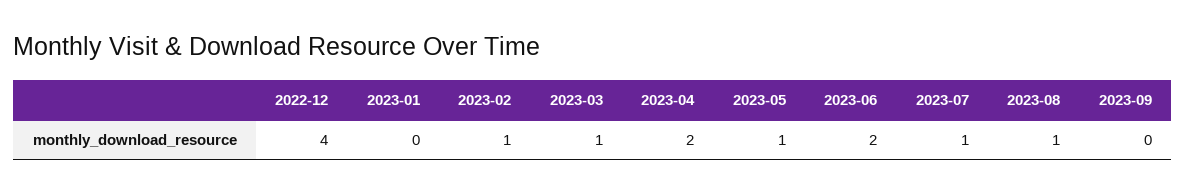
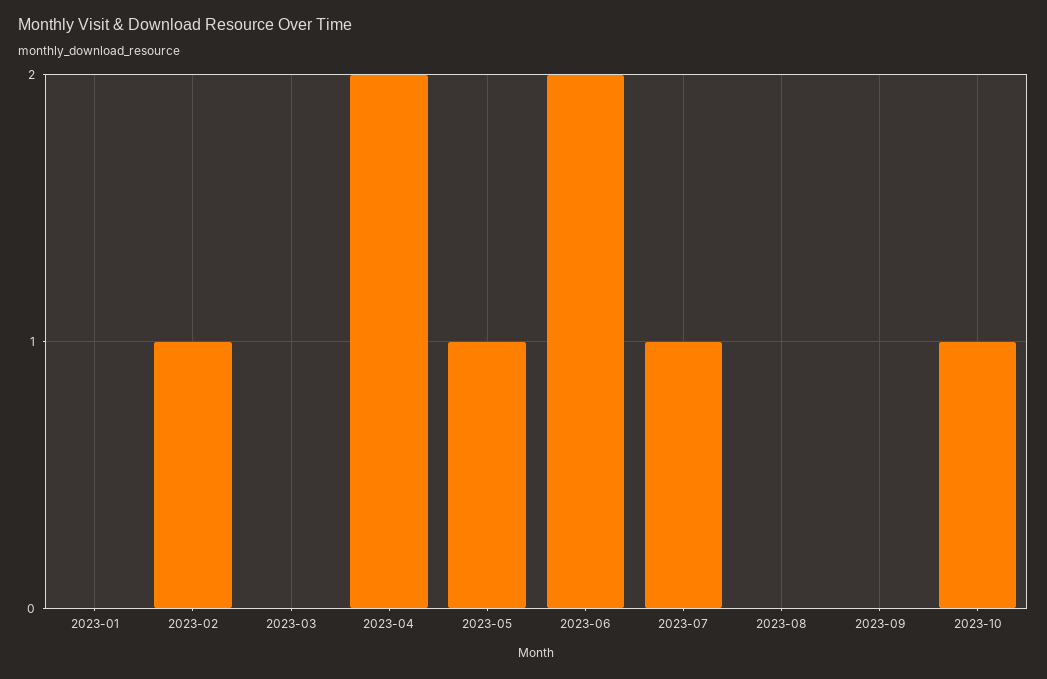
2022-12: 4 -> none
2023-03: 1 -> 0
2023-08: 1 -> 0
2023-10: none -> 1

